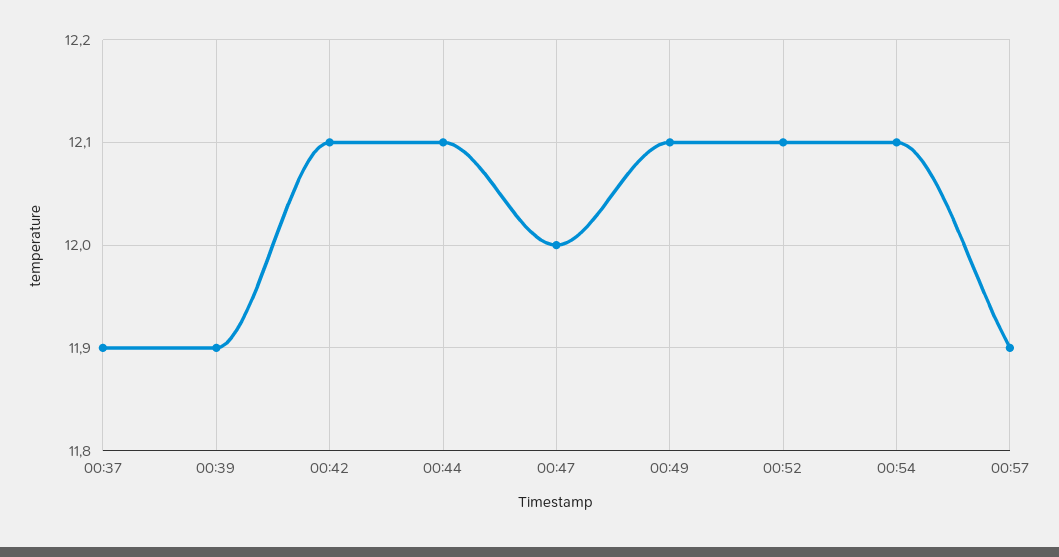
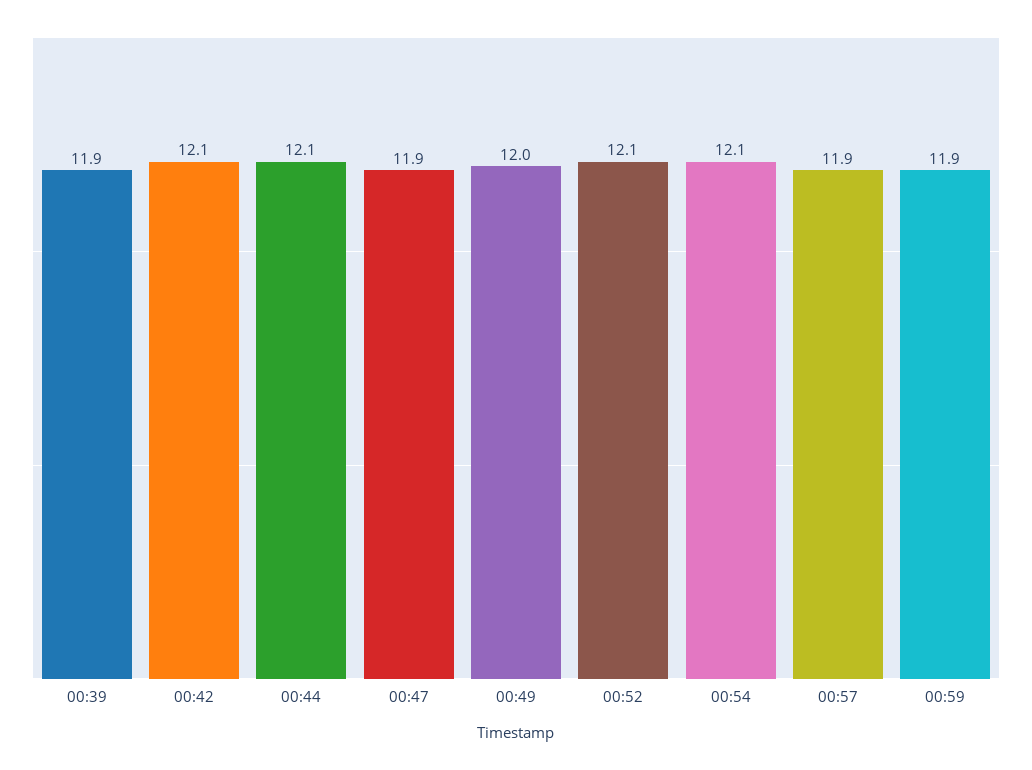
00:37: 11.9 -> none
00:47: 12 -> 11.9
00:49: 12.1 -> 12
00:59: none -> 11.9

